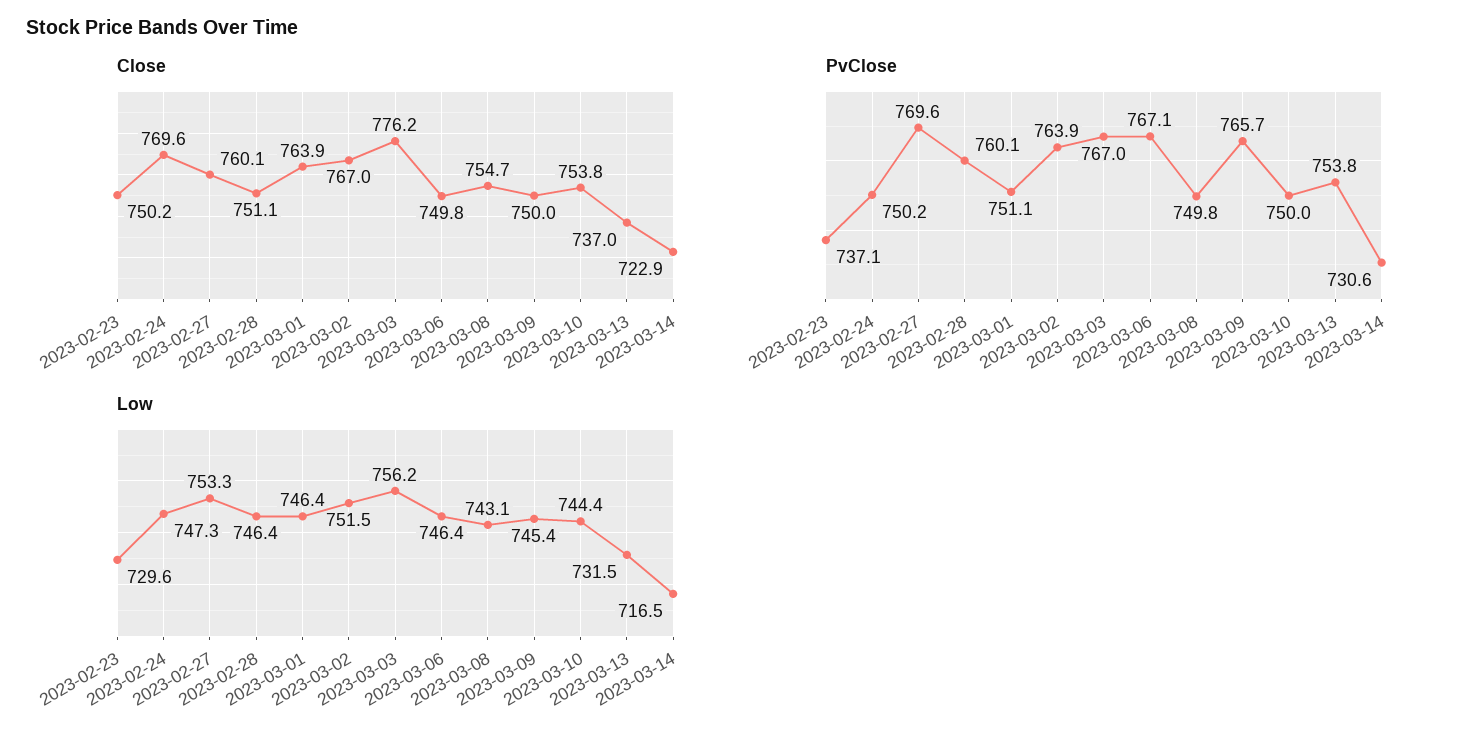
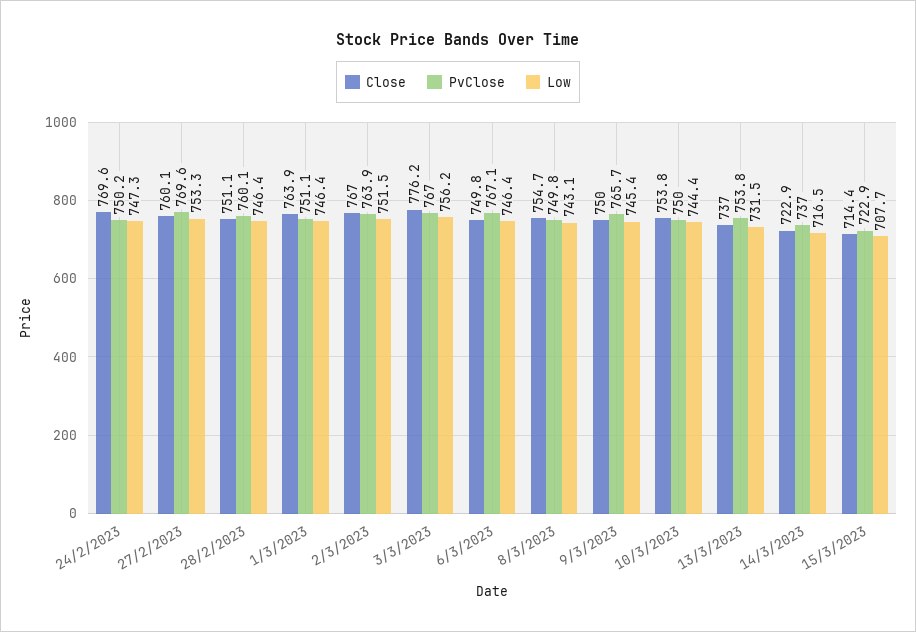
Close, 2023-02-23: 750.2 -> none
PvClose, 2023-02-23: 737.1 -> none
PvClose, 2023-03-14: 730.6 -> 737
Low, 2023-02-23: 729.6 -> none
Close, 15/3/2023: none -> 714.4
PvClose, 15/3/2023: none -> 722.9
Low, 15/3/2023: none -> 707.7

